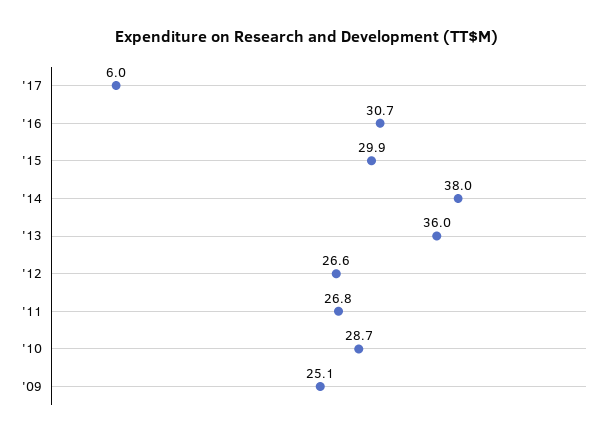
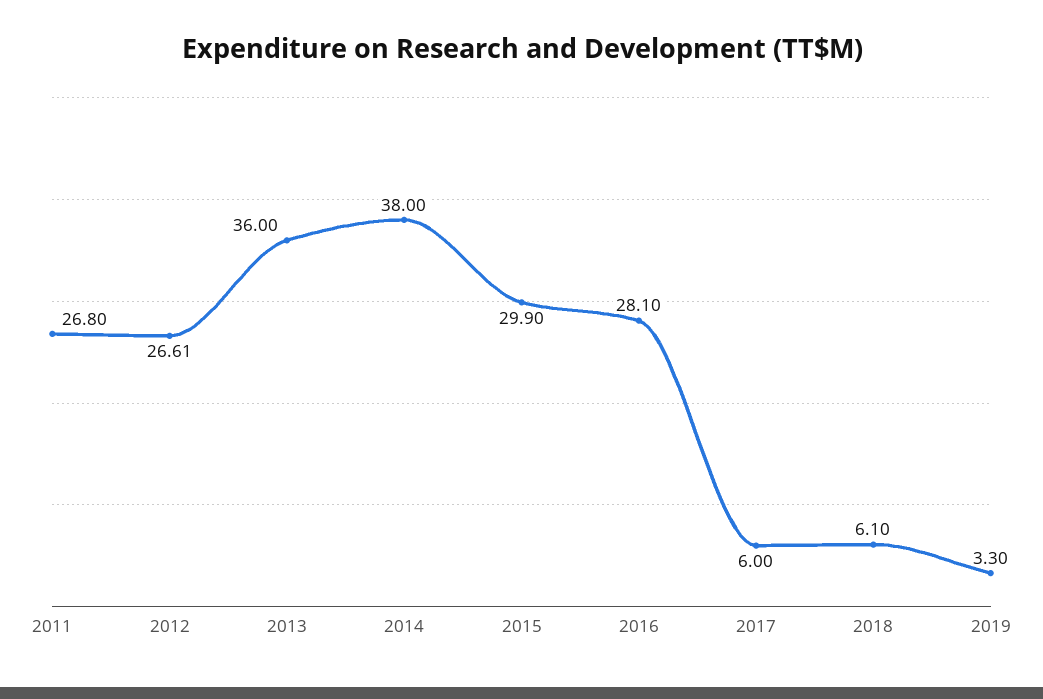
'16: 30.7 -> 28.1
'10: 28.7 -> none
'09: 25.1 -> none
2018: none -> 6.1
2019: none -> 3.3

